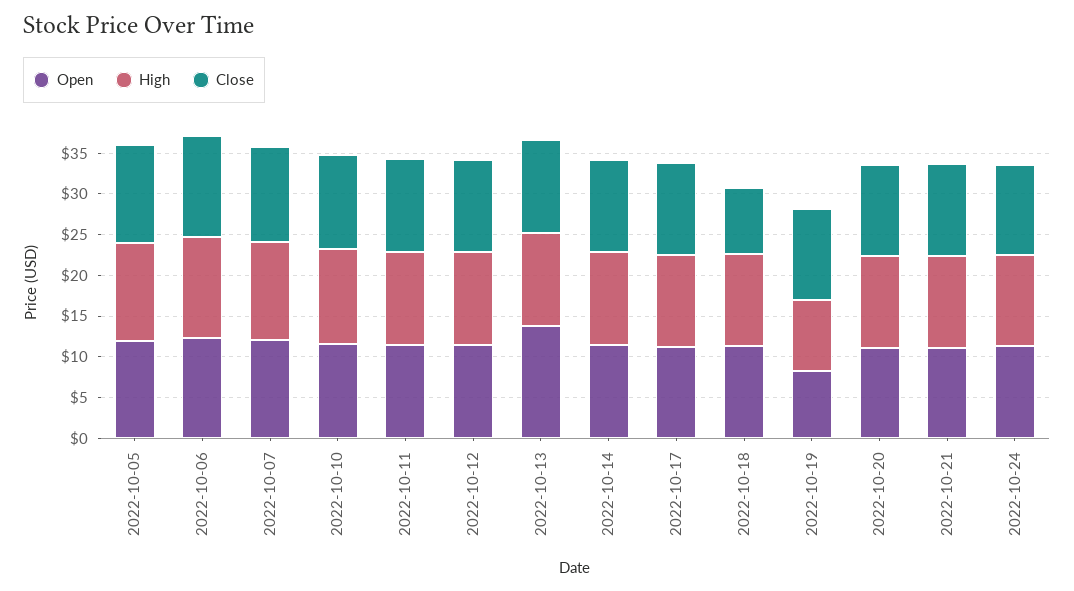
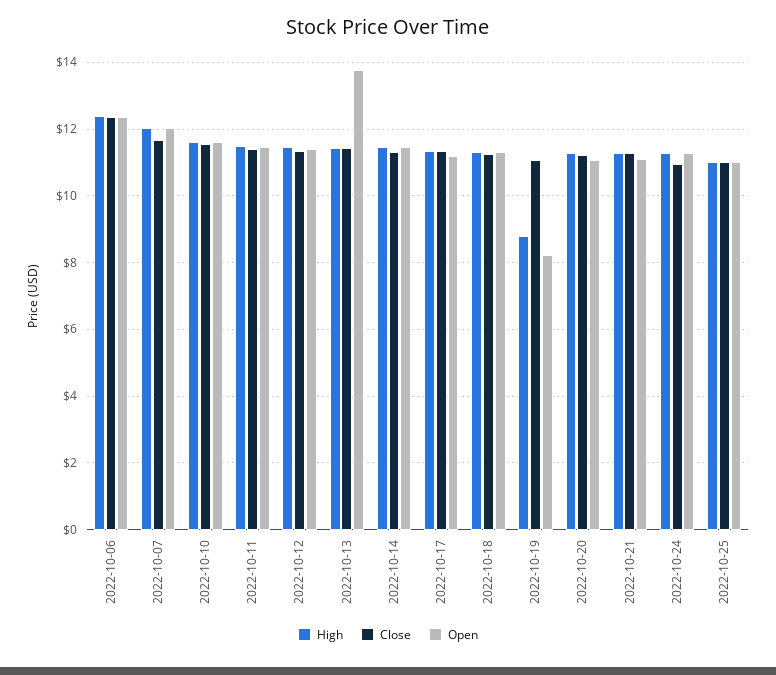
Open, 2022-10-05: 12 -> none
High, 2022-10-05: 12 -> none
Close, 2022-10-05: 12 -> none
Close, 2022-10-18: 8 -> 11.2
High, 2022-10-25: none -> 11
Close, 2022-10-25: none -> 11
Open, 2022-10-25: none -> 11

